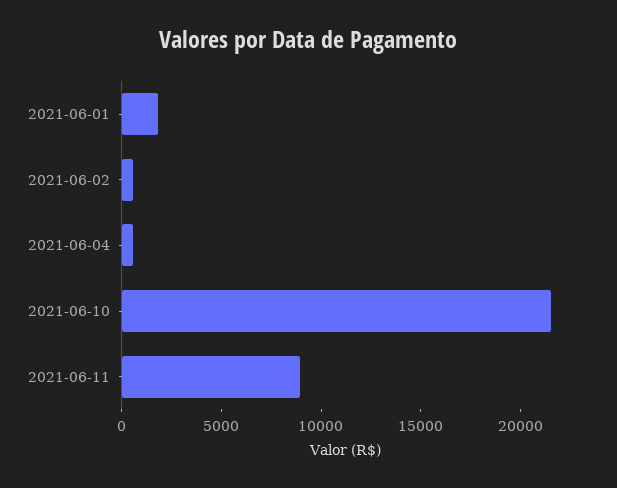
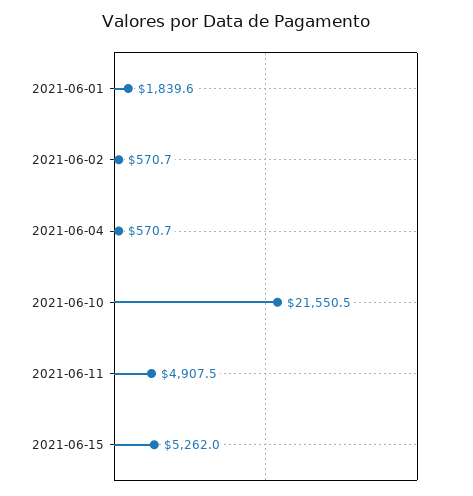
2021-06-11: 9000 -> 4907.5
2021-06-15: none -> 5262

